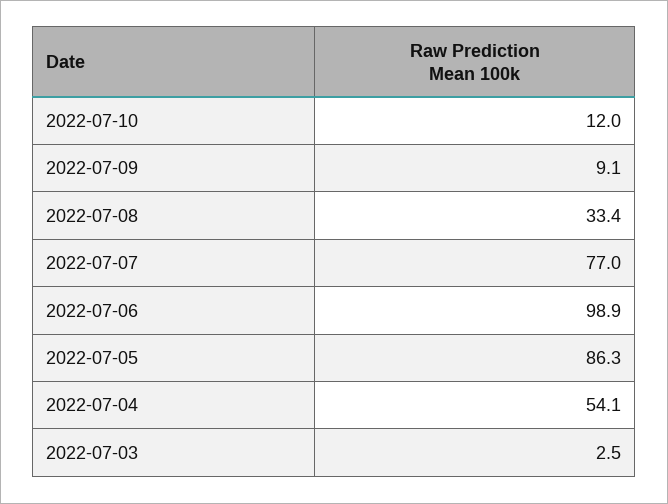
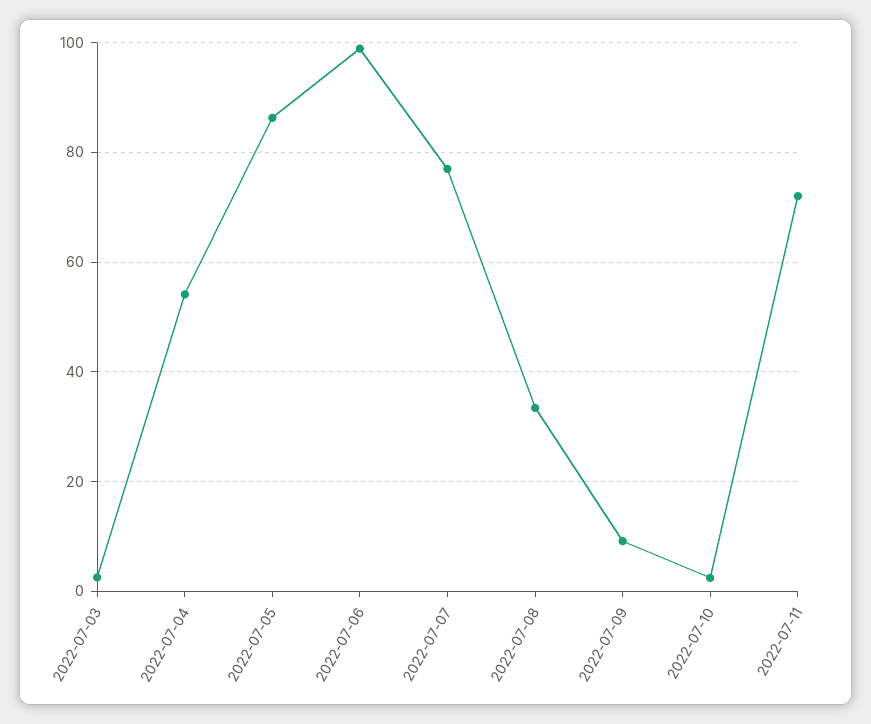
2022-07-10: 12 -> 2
2022-07-11: none -> 72

